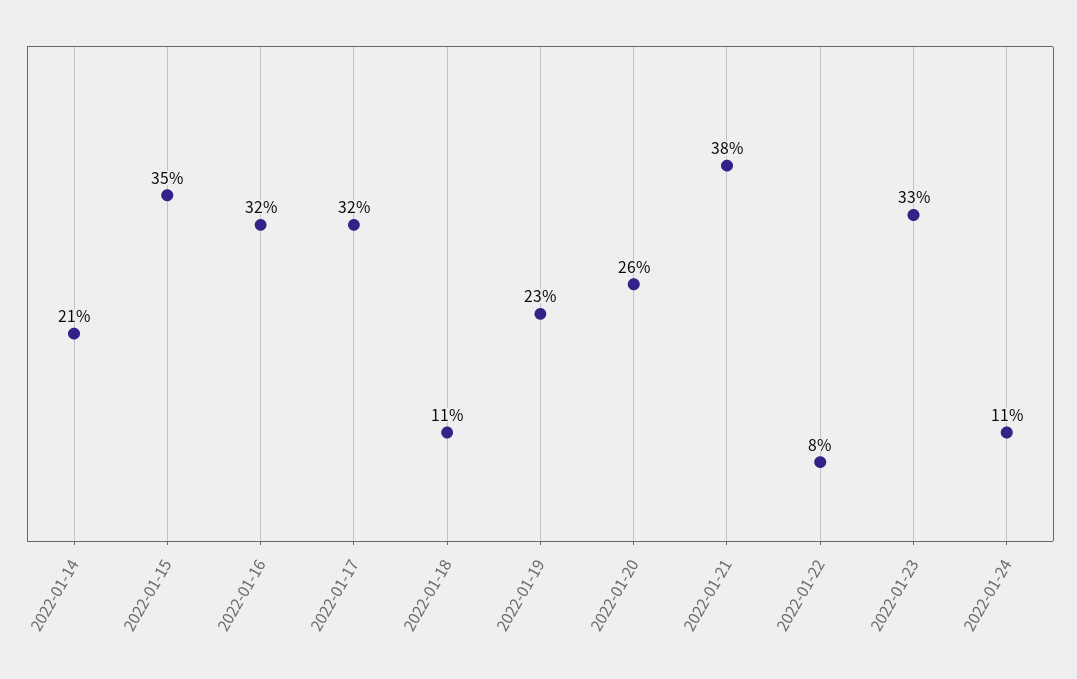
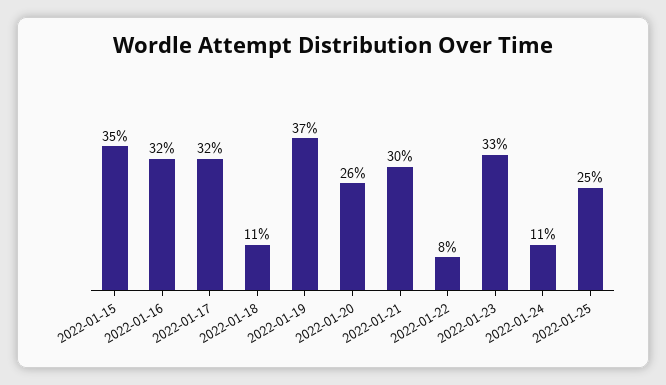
2022-01-14: 21 -> none
2022-01-19: 23 -> 37
2022-01-21: 38 -> 30
2022-01-25: none -> 25

